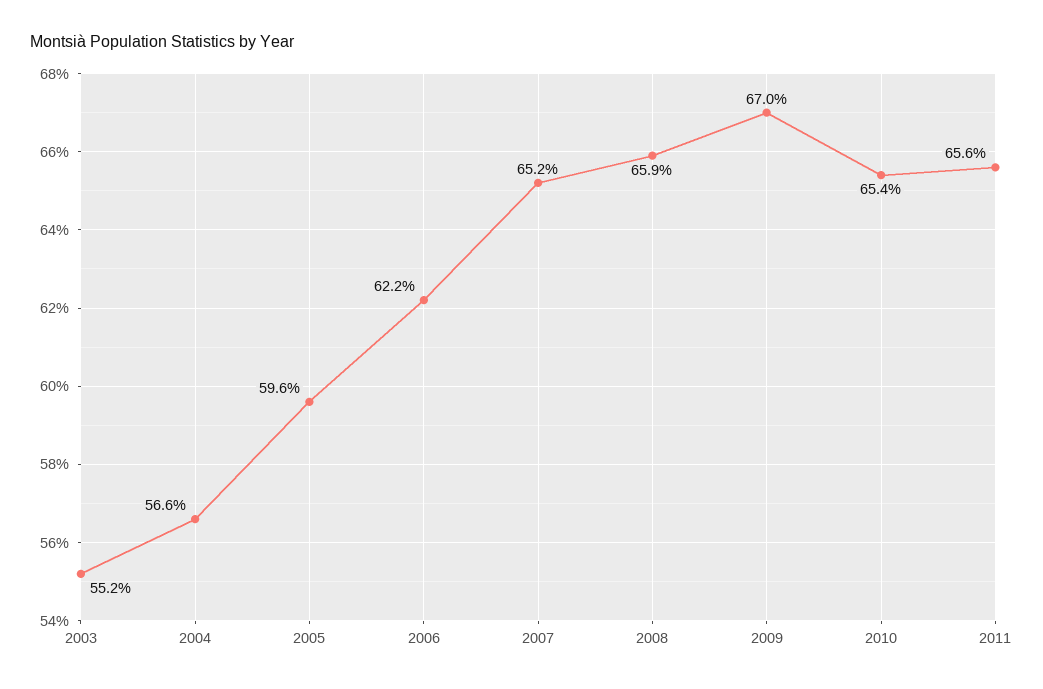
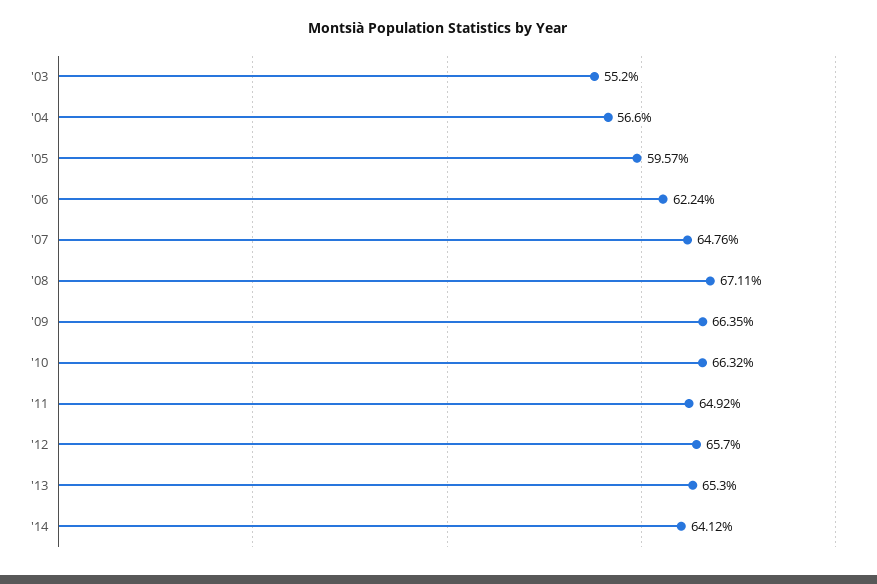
2007: 65.2 -> 64.76
2008: 65.9 -> 67.11
2009: 67 -> 66.35
2010: 65.4 -> 66.32
2011: 65.6 -> 64.92
'12: none -> 65.7
'13: none -> 65.3
'14: none -> 64.12

